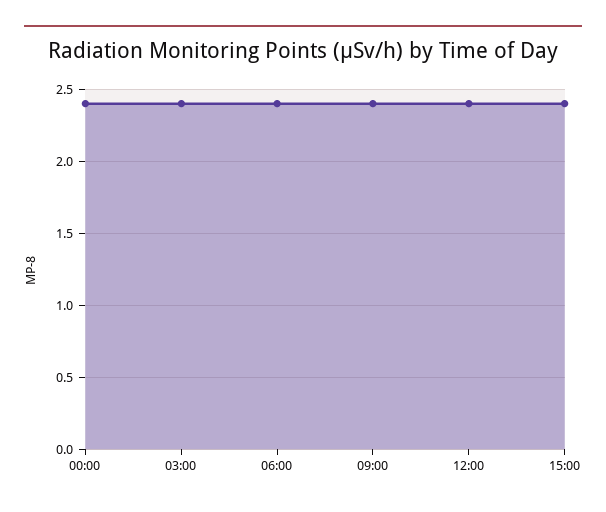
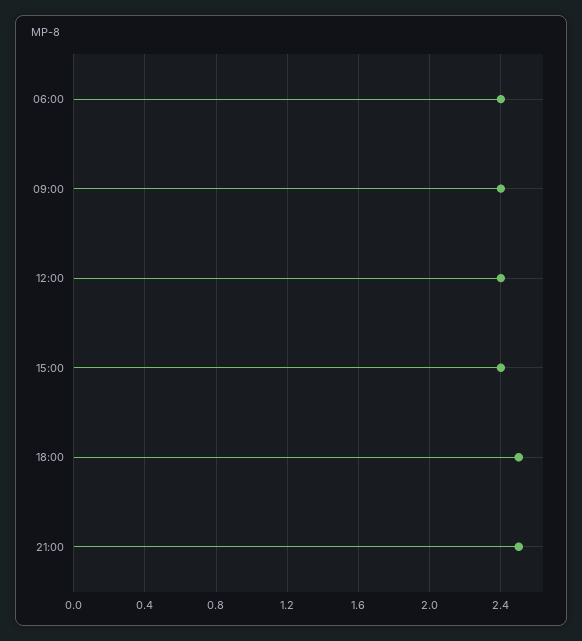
00:00: 2.4 -> none
03:00: 2.4 -> none
18:00: none -> 2.5
21:00: none -> 2.5

